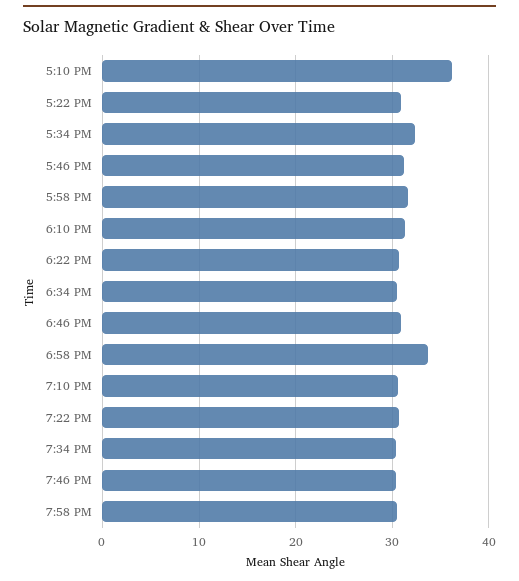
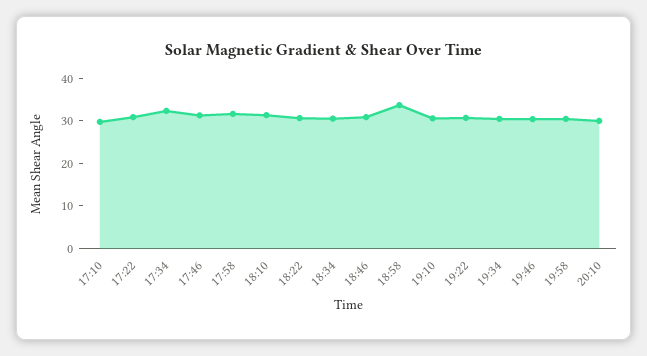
5:10 PM: 36 -> 30
20:10: none -> 30

